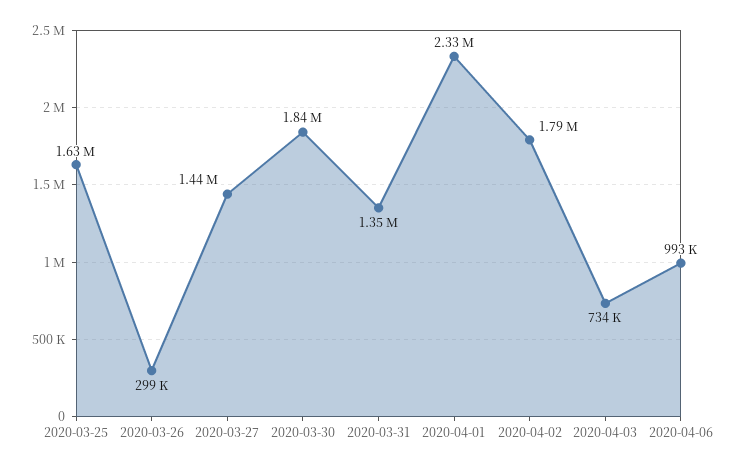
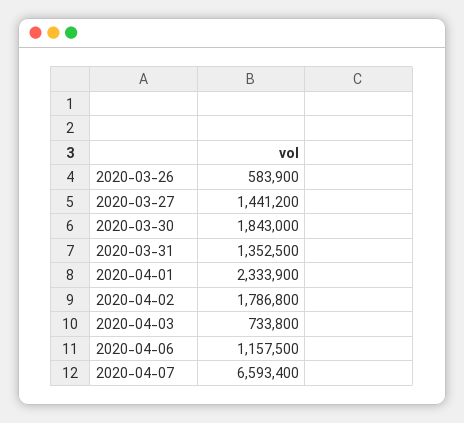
2020-03-25: 1630000 -> none
2020-03-26: 299000 -> 583900
2020-04-06: 993000 -> 1157500
2020-04-07: none -> 6593400

